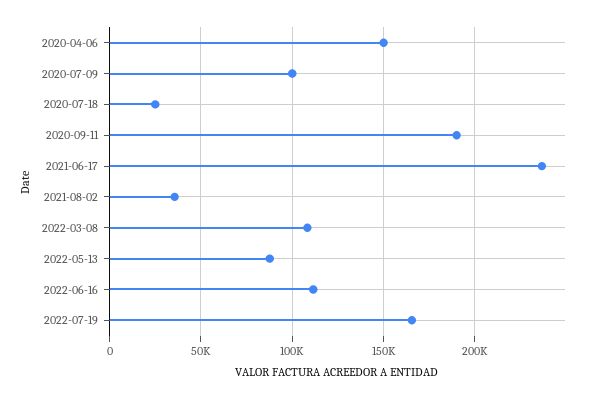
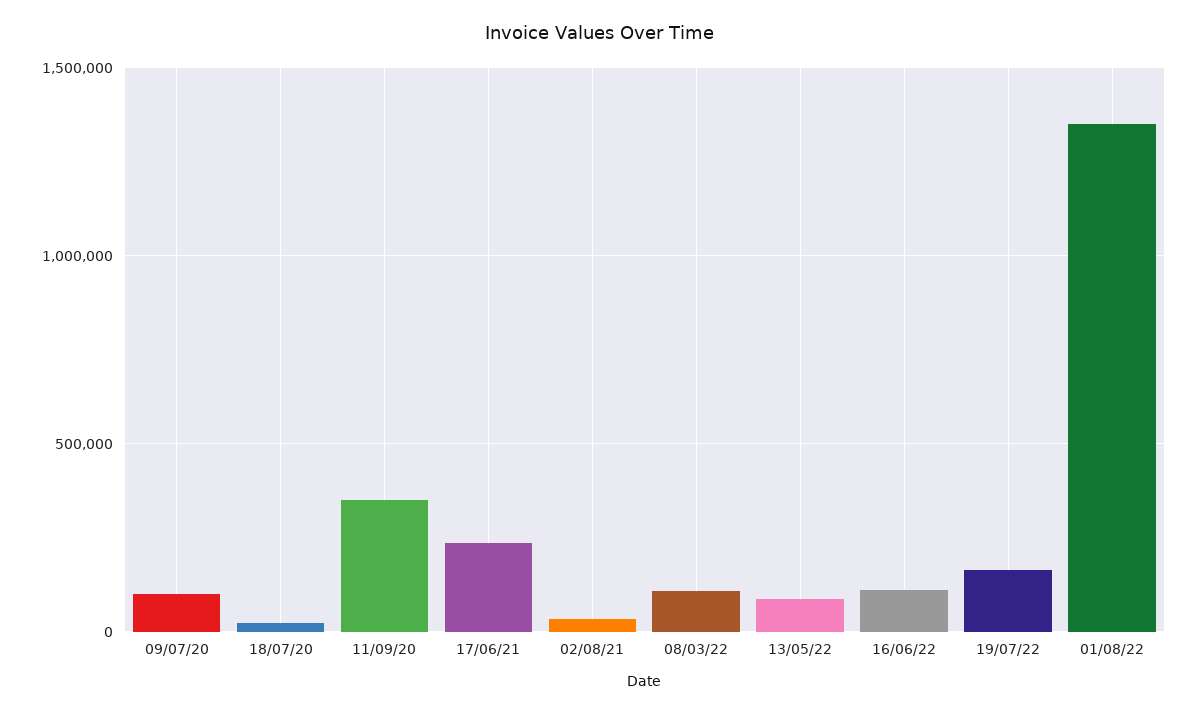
2020-04-06: 150000 -> none
2020-09-11: 190000 -> 350000
01/08/22: none -> 1350000

